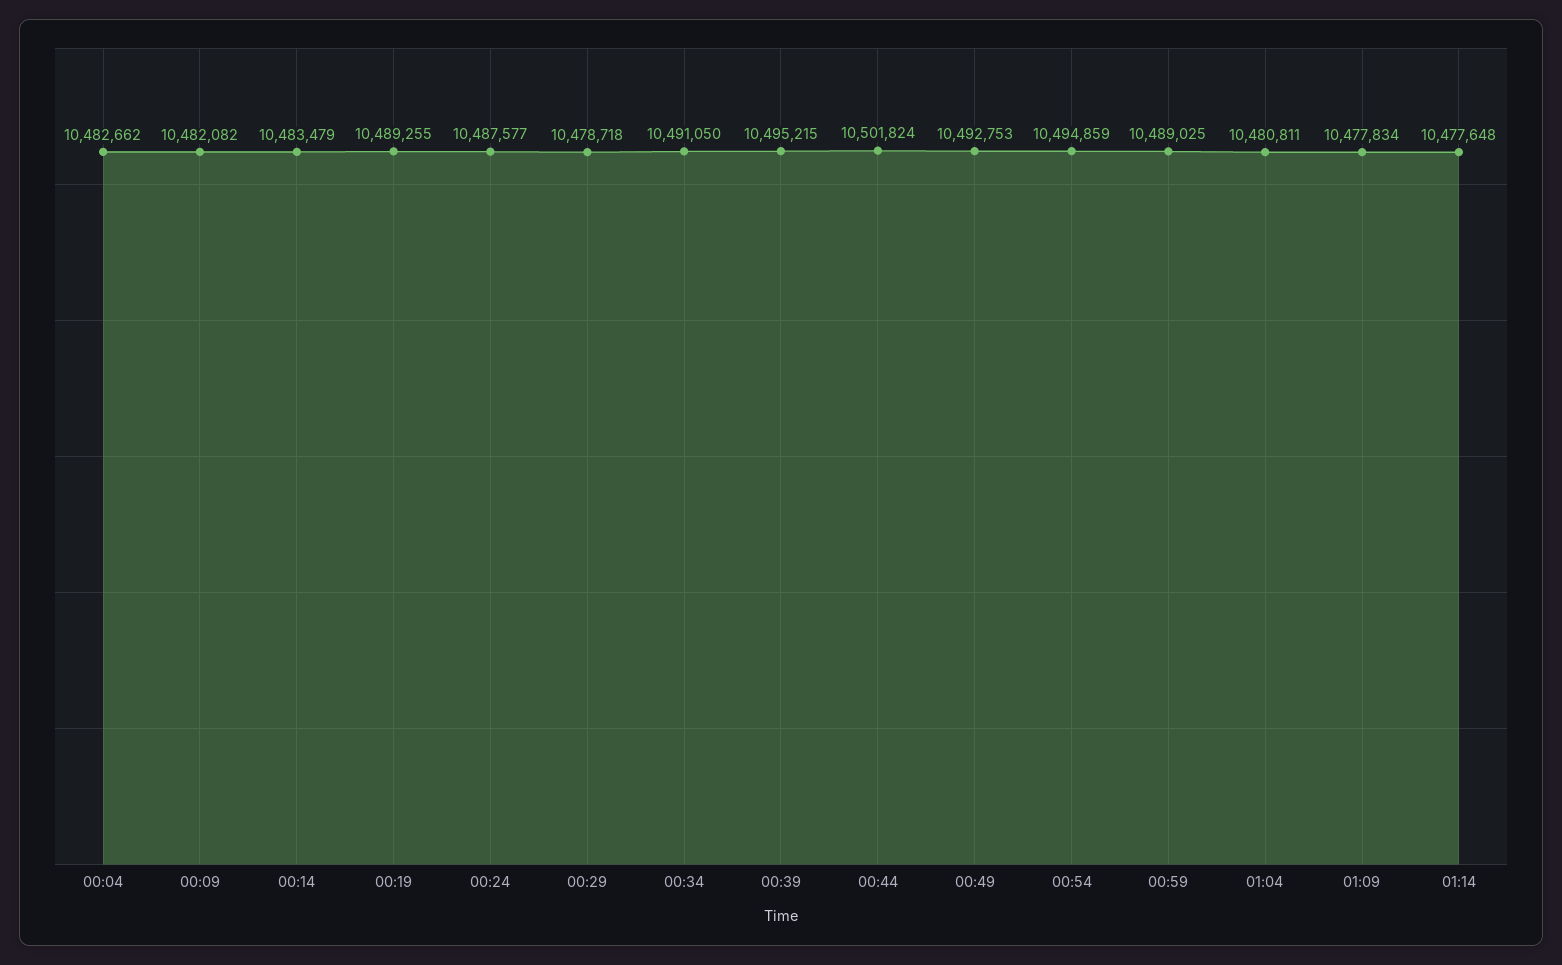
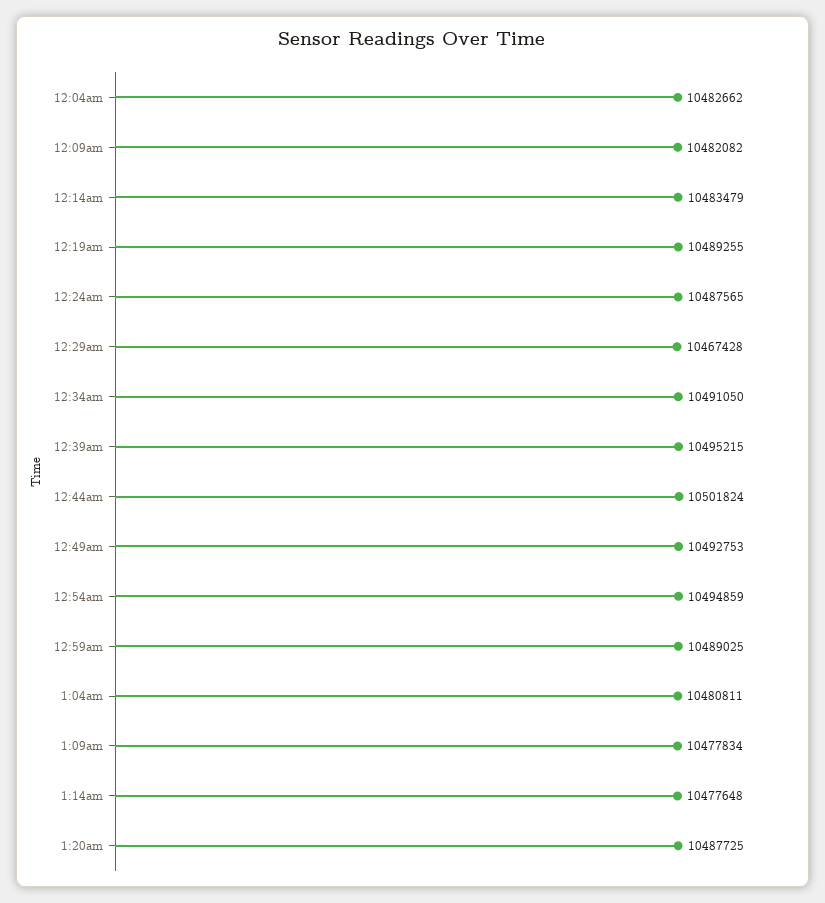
00:24: 10487577 -> 10487565
00:29: 10478718 -> 10467428
1:20am: none -> 10487725

